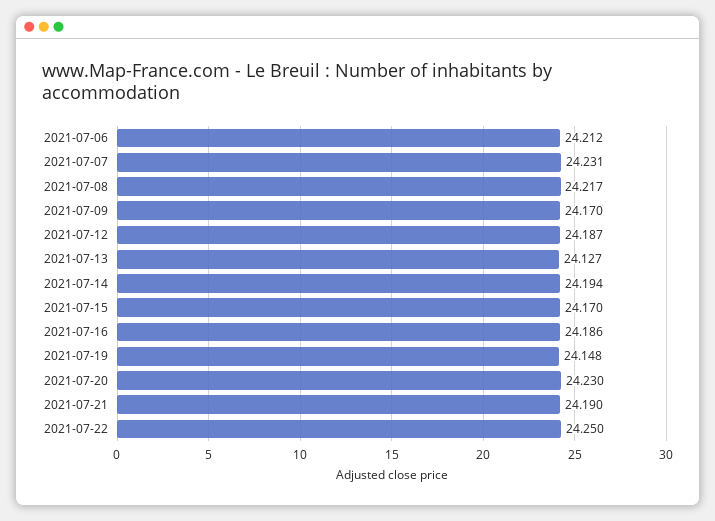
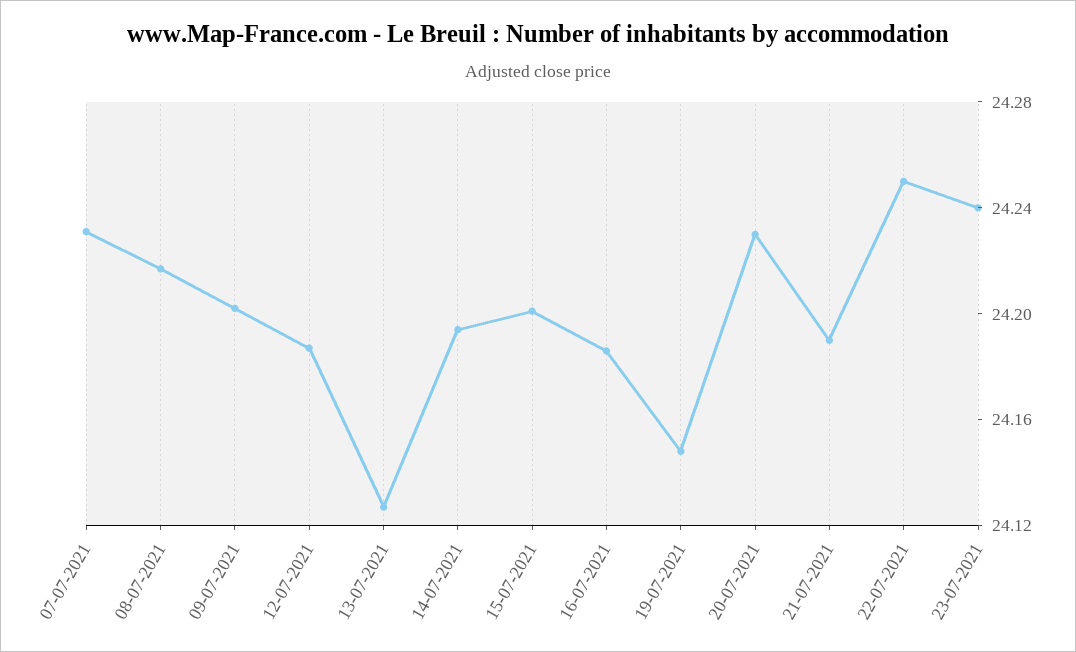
2021-07-06: 24.212 -> none
2021-07-09: 24.17 -> 24.2
2021-07-15: 24.17 -> 24.2
23-07-2021: none -> 24.24

